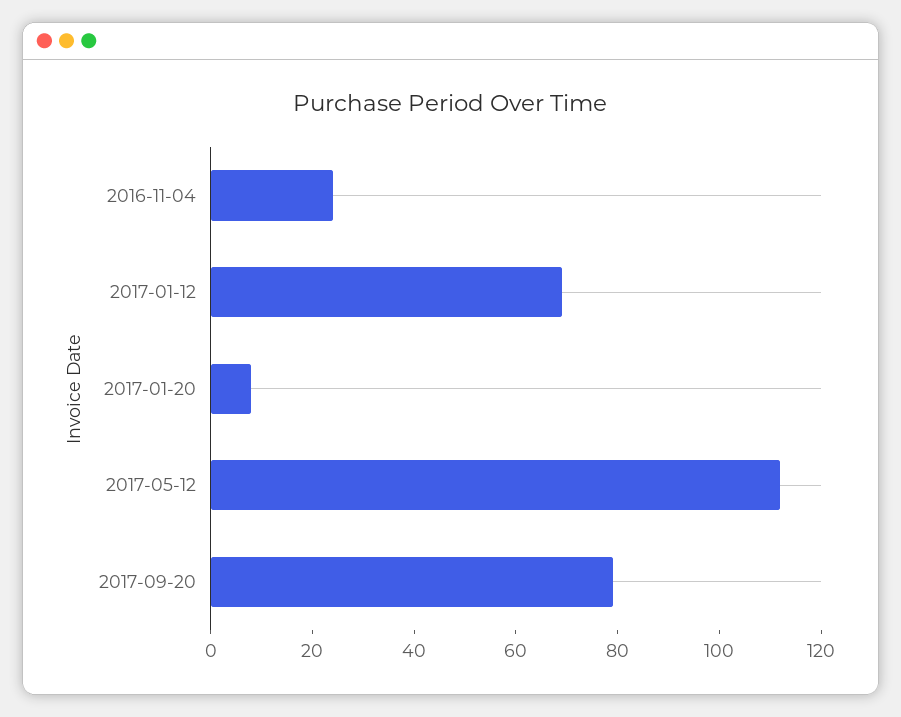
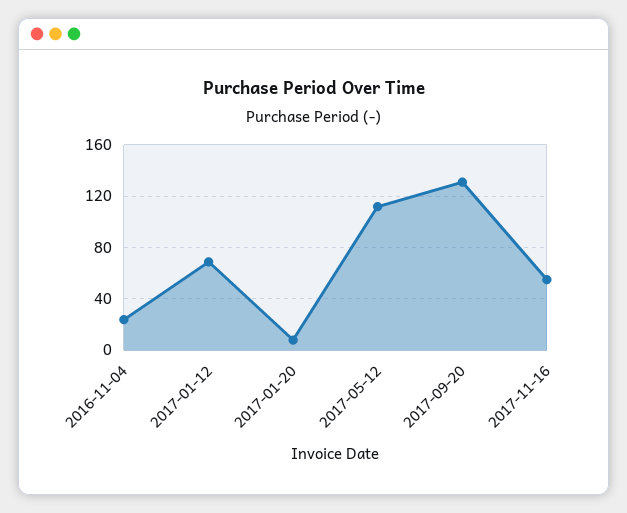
2017-09-20: 80 -> 130
2017-11-16: none -> 55

